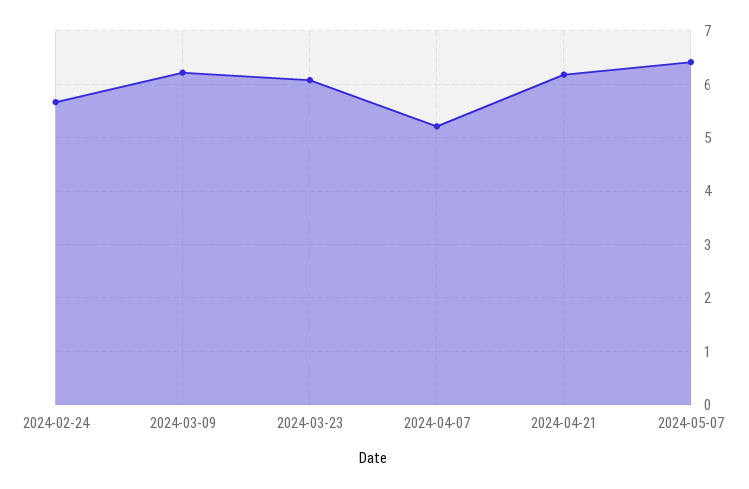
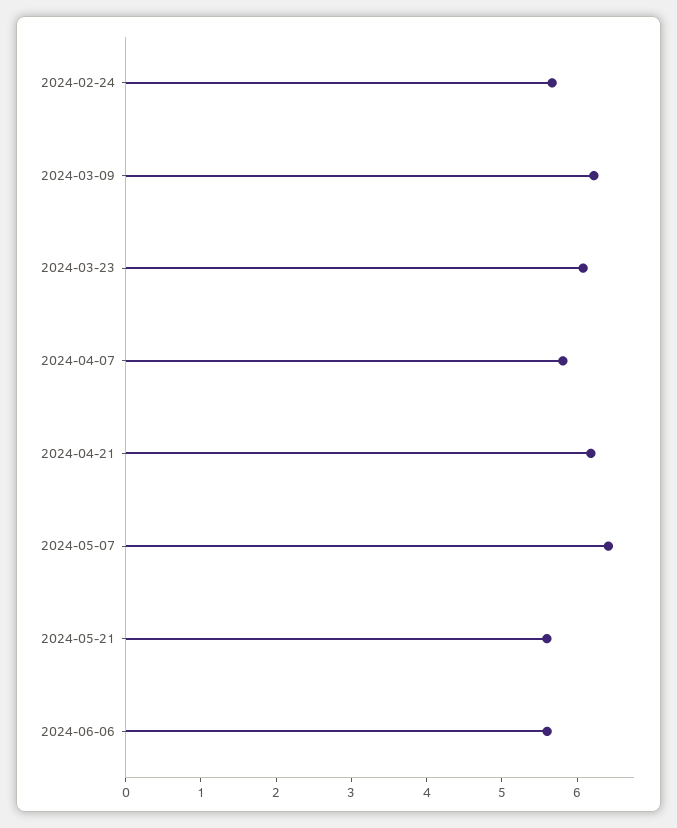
2024-04-07: 5.2 -> 5.8
2024-05-21: none -> 5.6
2024-06-06: none -> 5.6

